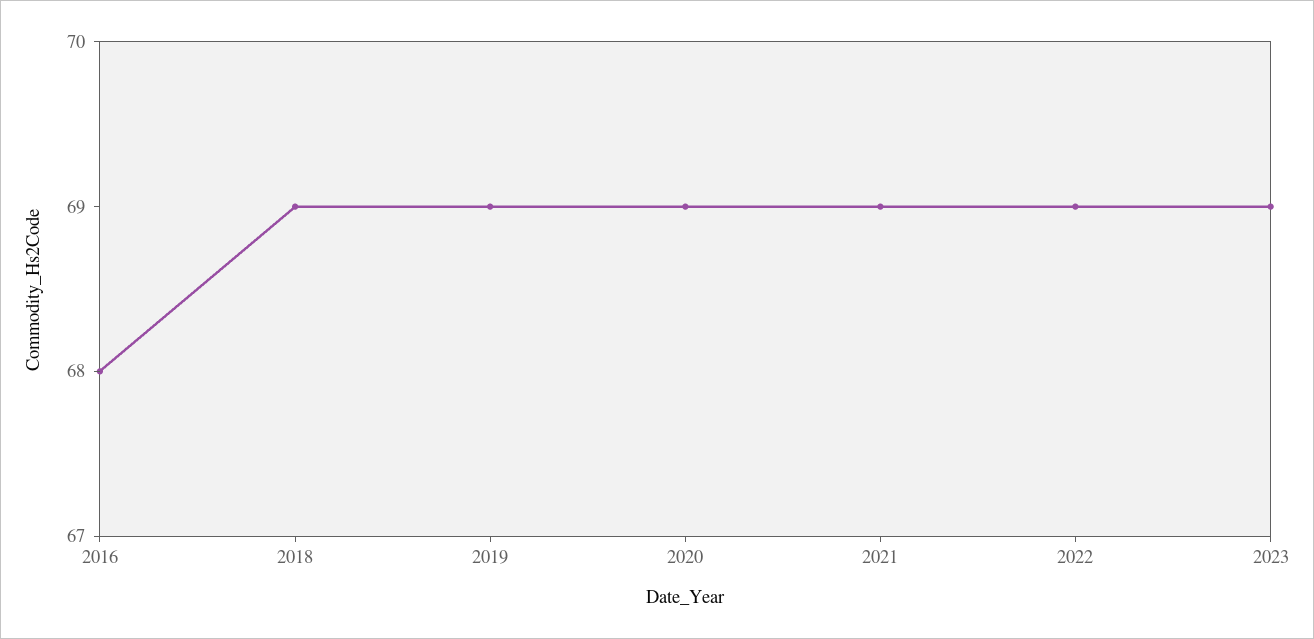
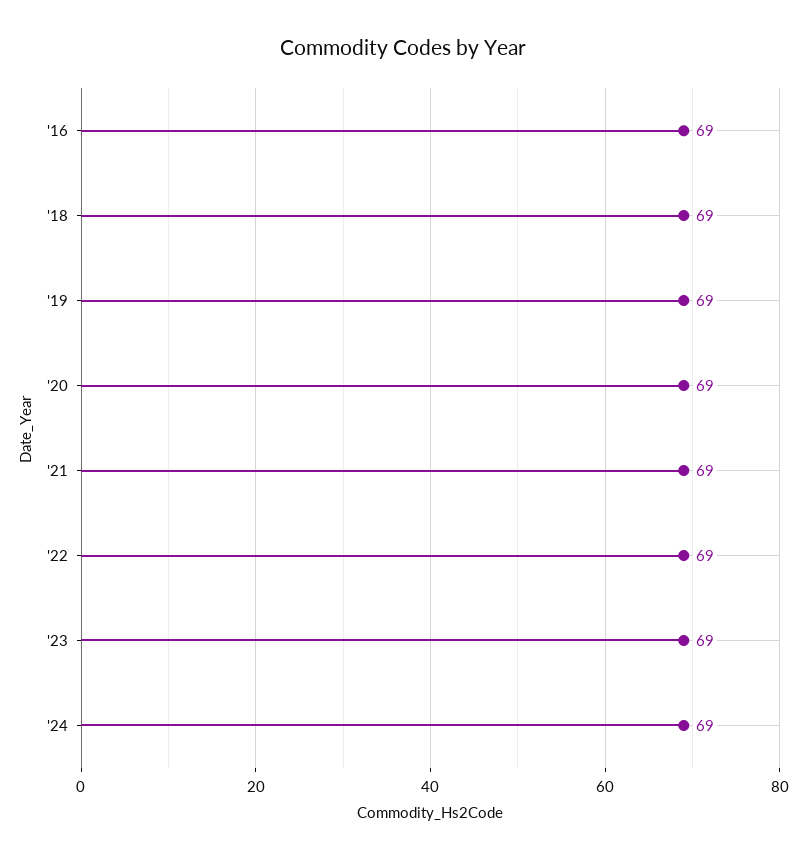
2016: 68 -> 69
'24: none -> 69

